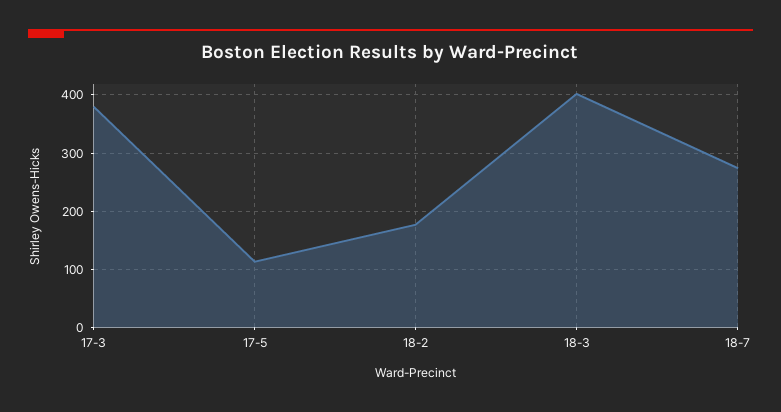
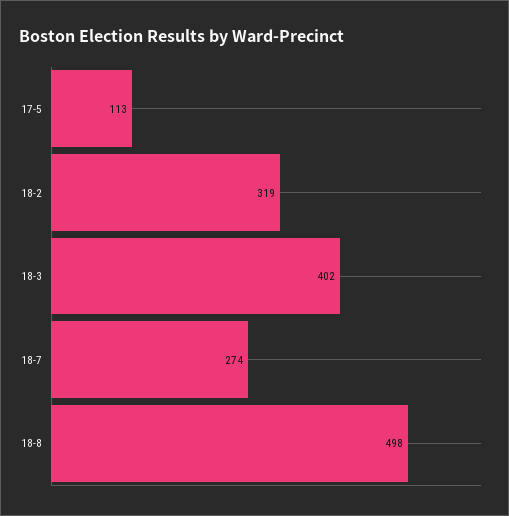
17-3: 380 -> none
18-2: 180 -> 319
18-8: none -> 498

